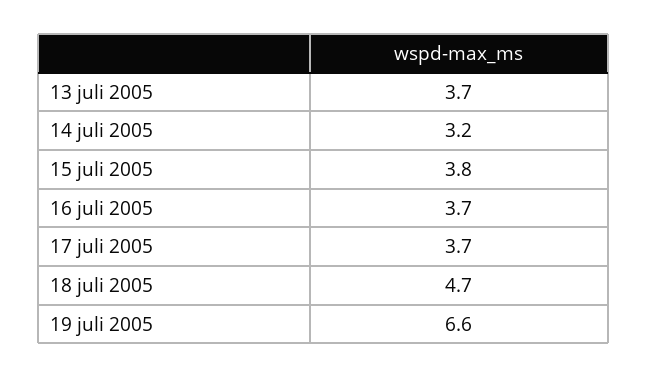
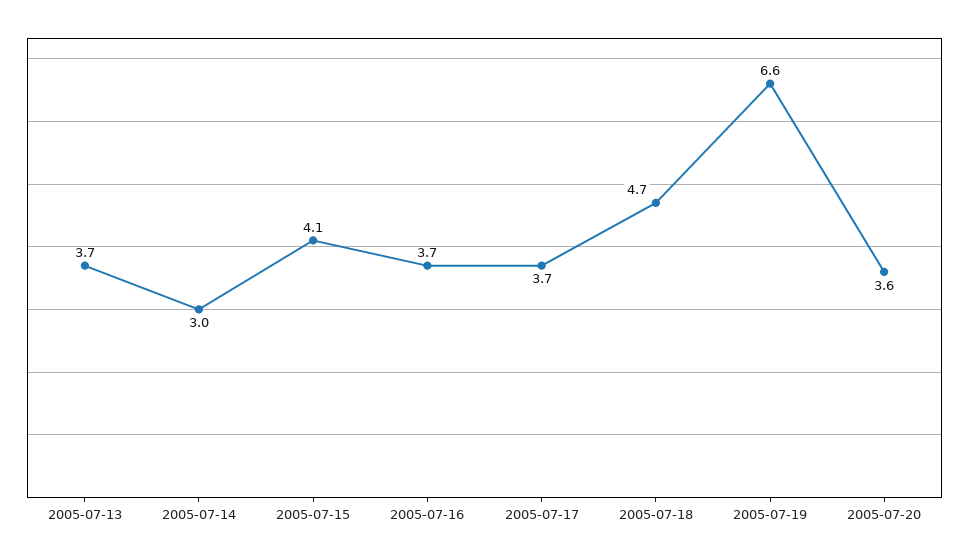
14 juli 2005: 3.2 -> 3
15 juli 2005: 3.8 -> 4.1
2005-07-20: none -> 3.6

